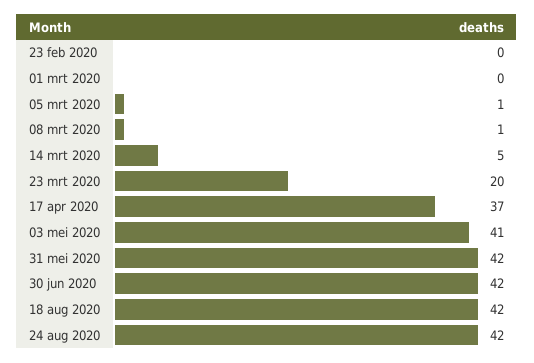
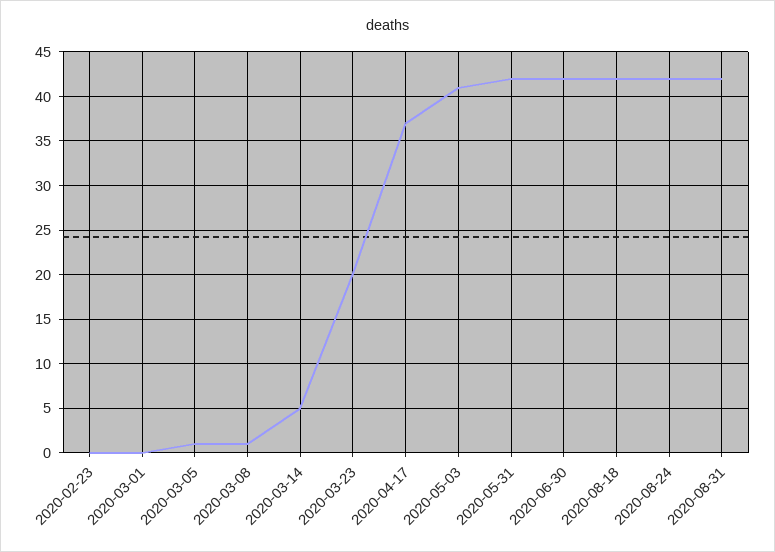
2020-08-31: none -> 42

